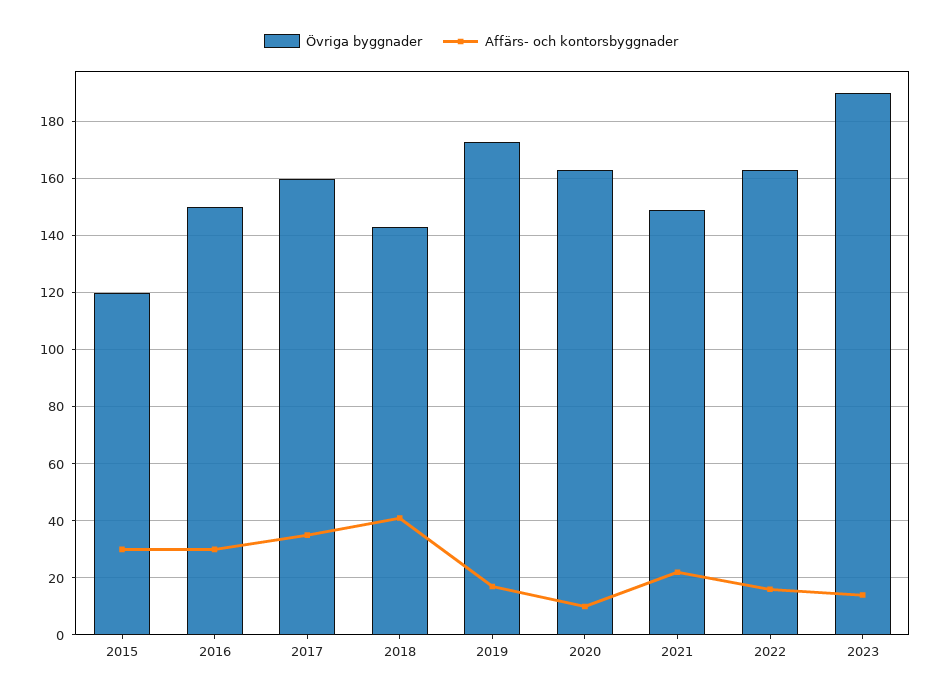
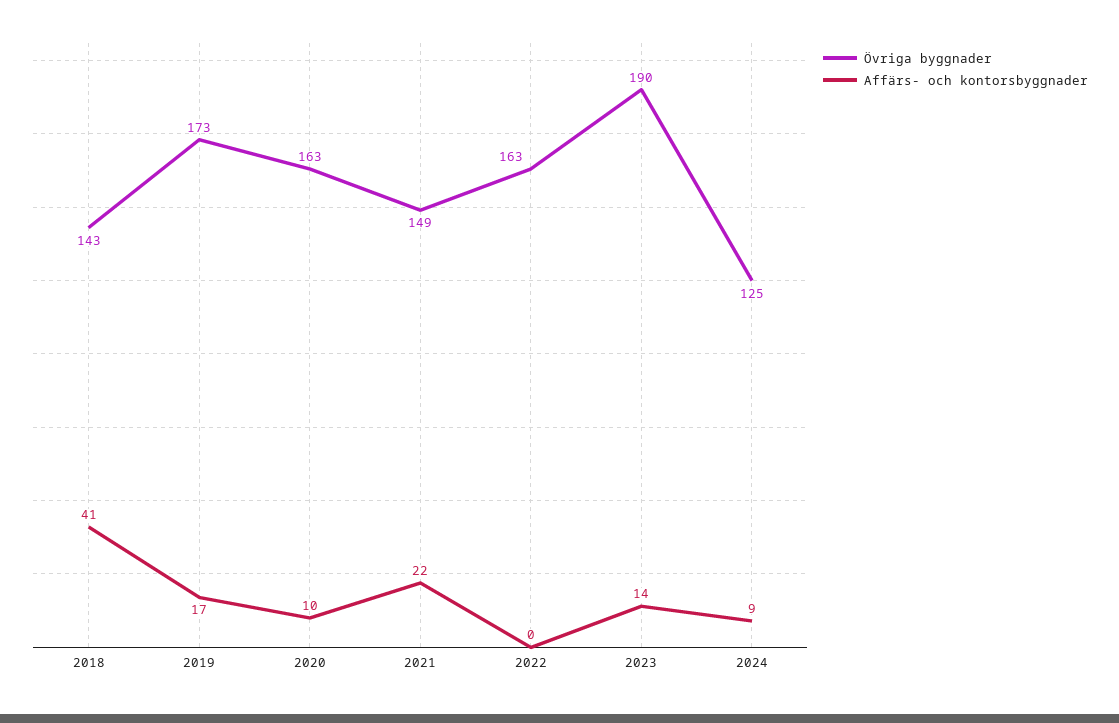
Övriga byggnader, 2015: 120 -> none
Affärs- och kontorsbyggnader, 2015: 30 -> none
Övriga byggnader, 2016: 150 -> none
Affärs- och kontorsbyggnader, 2016: 30 -> none
Övriga byggnader, 2017: 160 -> none
Affärs- och kontorsbyggnader, 2017: 35 -> none
Affärs- och kontorsbyggnader, 2022: 15 -> 0
Övriga byggnader, 2024: none -> 125
Affärs- och kontorsbyggnader, 2024: none -> 9

